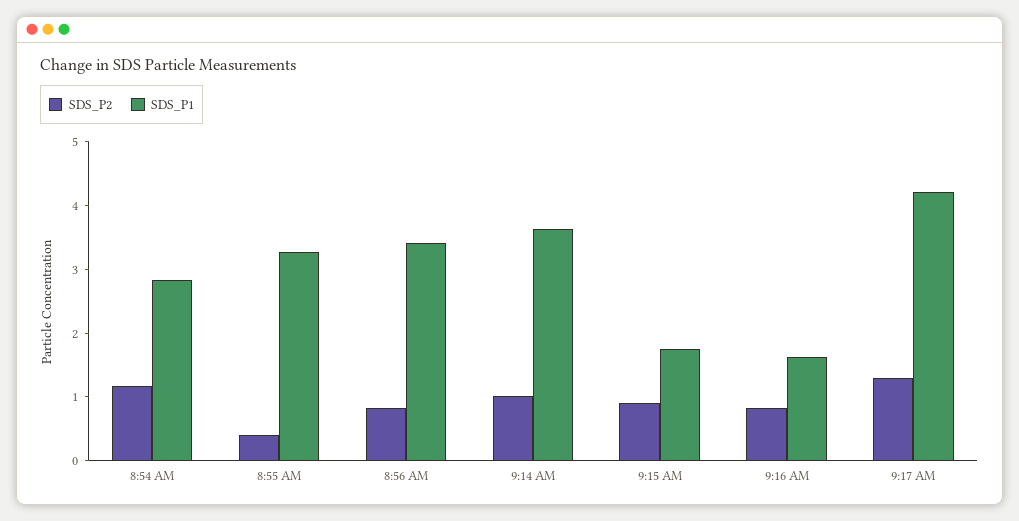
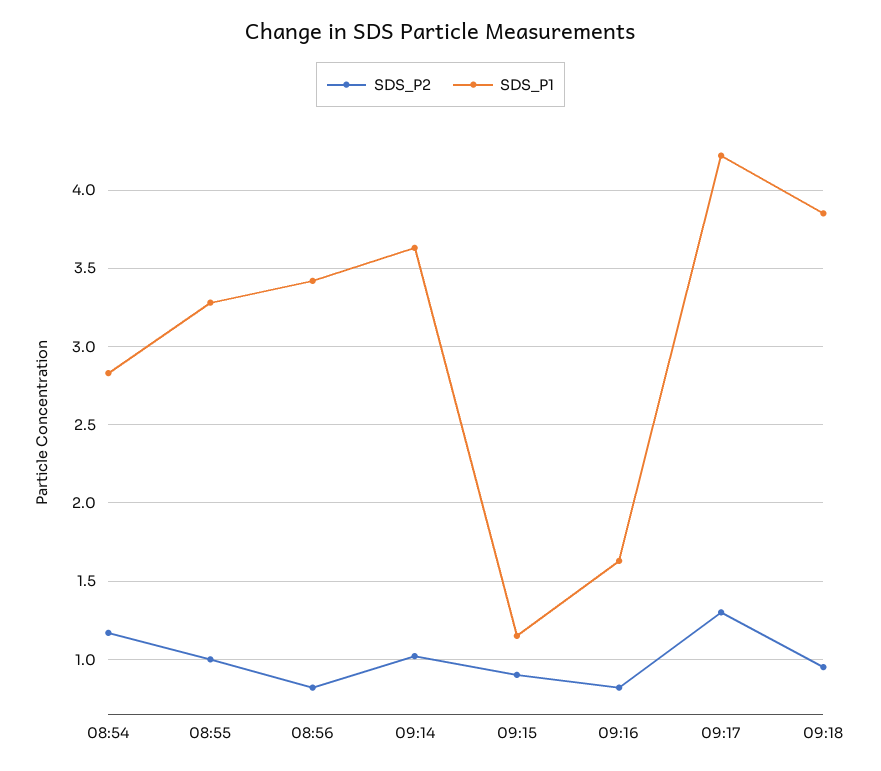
SDS_P2, 8:55 AM: 0.4 -> 1
SDS_P1, 9:15 AM: 1.8 -> 1.15
SDS_P2, 09:18: none -> 0.95
SDS_P1, 09:18: none -> 3.85

